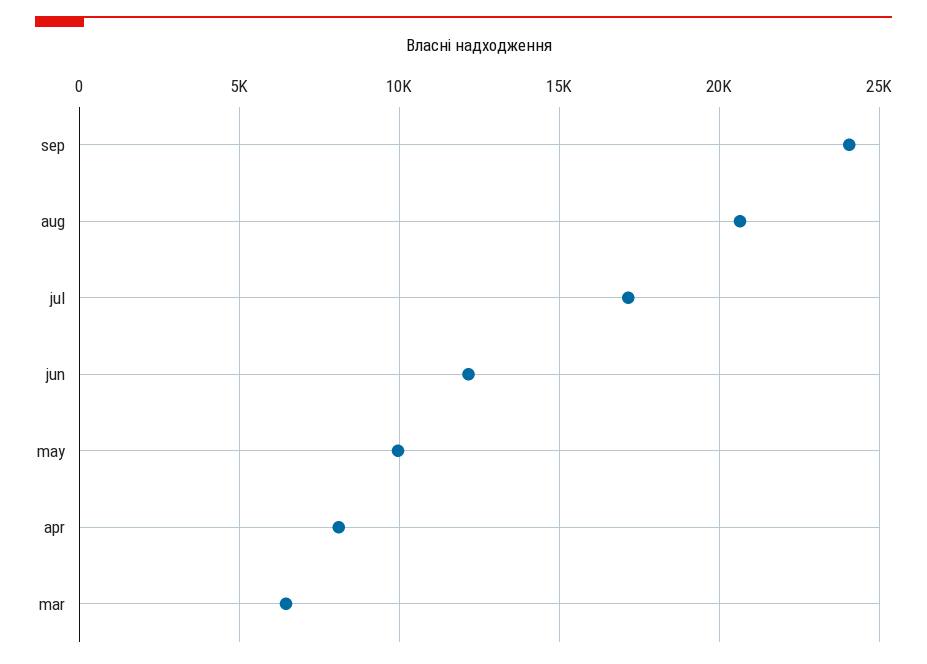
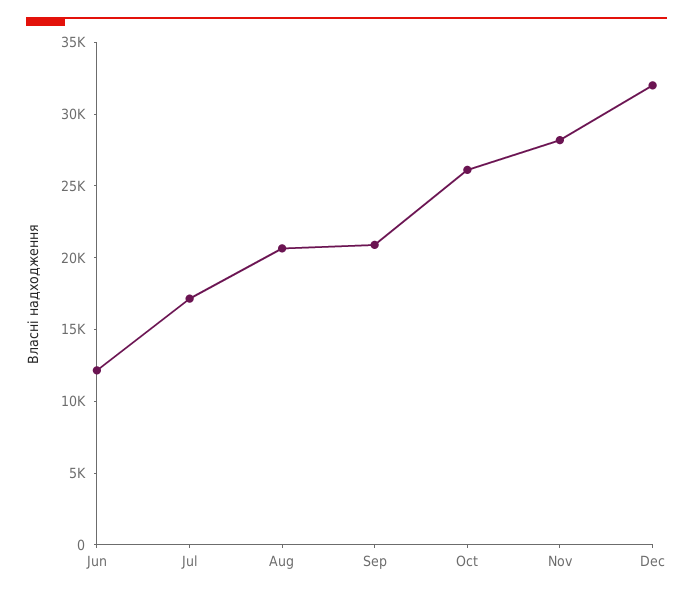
sep: 24000 -> 21000
may: 10000 -> none
apr: 8000 -> none
mar: 6500 -> none
Oct: none -> 26000
Nov: none -> 28000
Dec: none -> 32000

